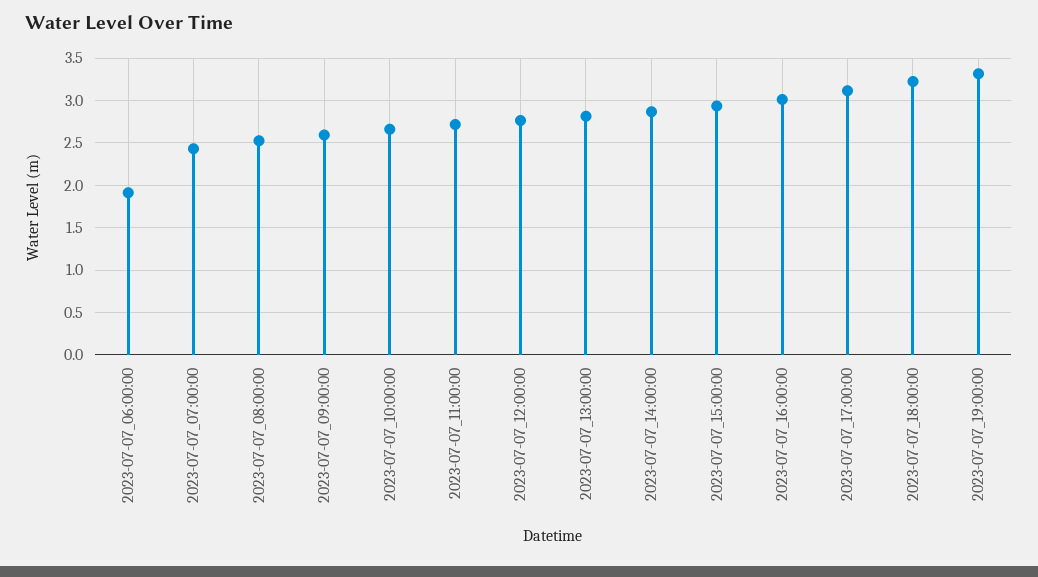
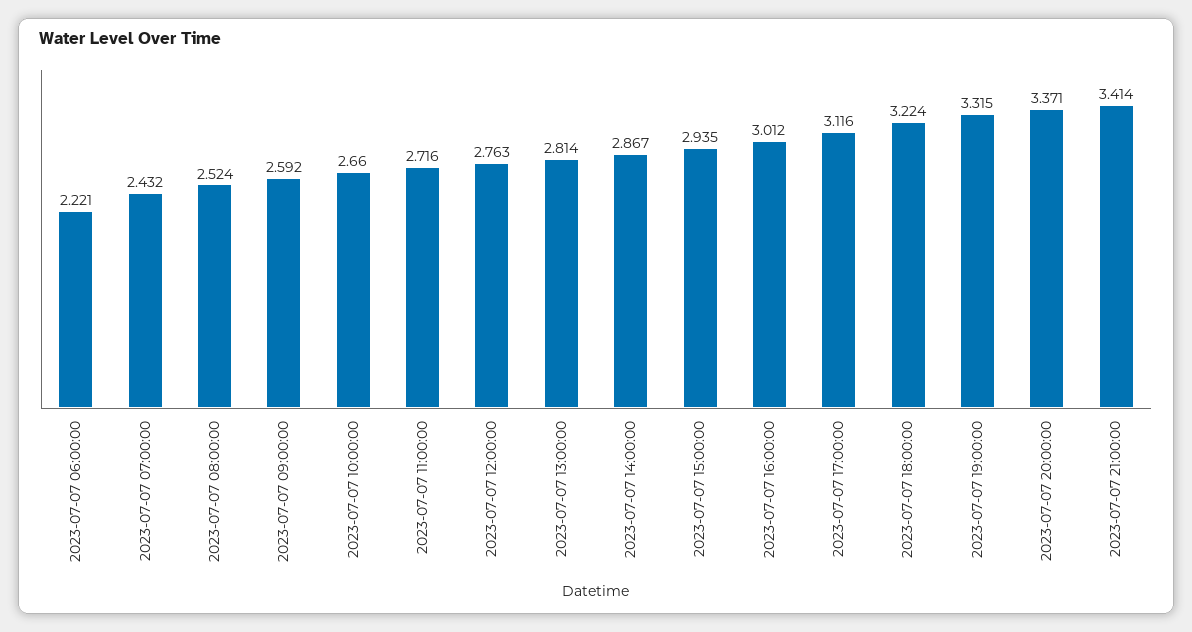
2023-07-07_06:00:00: 1.9 -> 2.221
2023-07-07 20:00:00: none -> 3.371
2023-07-07 21:00:00: none -> 3.414

